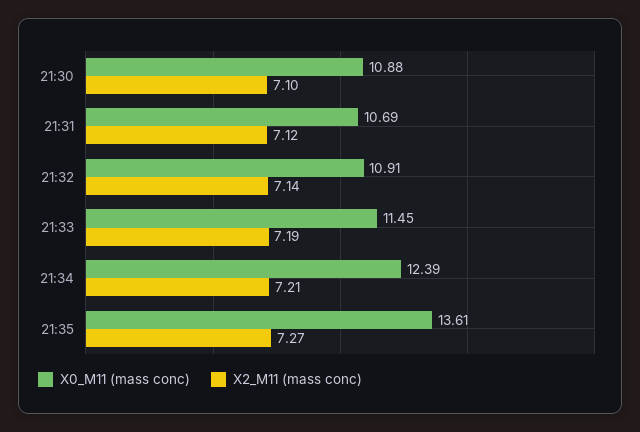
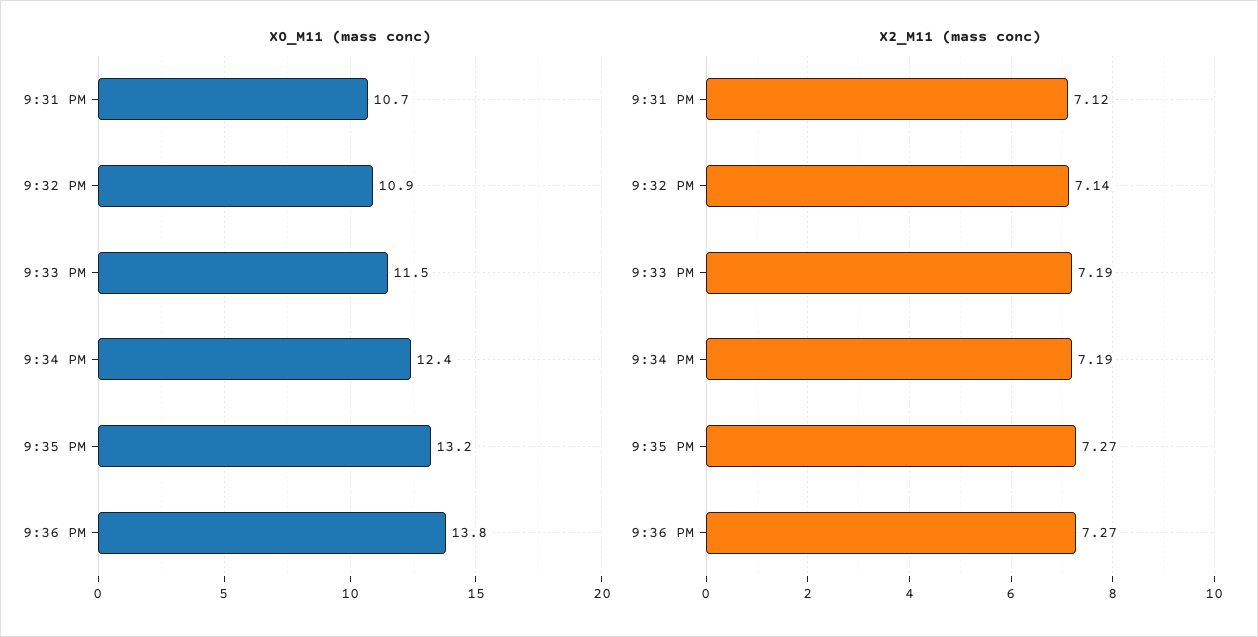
X0_M11 (mass conc), 21:30: 10.88 -> none
X2_M11 (mass conc), 21:30: 7.1 -> none
X2_M11 (mass conc), 21:34: 7.21 -> 7.19
X0_M11 (mass conc), 21:35: 13.61 -> 13.2
X0_M11 (mass conc), 9:36 PM: none -> 13.8
X2_M11 (mass conc), 9:36 PM: none -> 7.27

